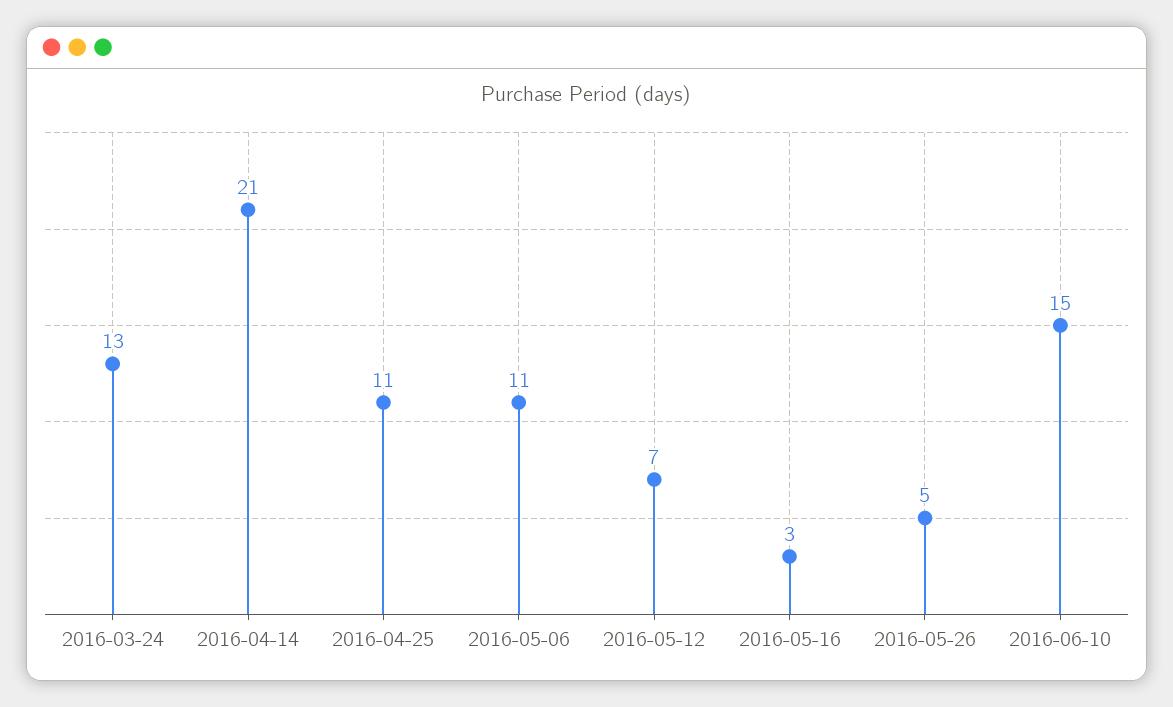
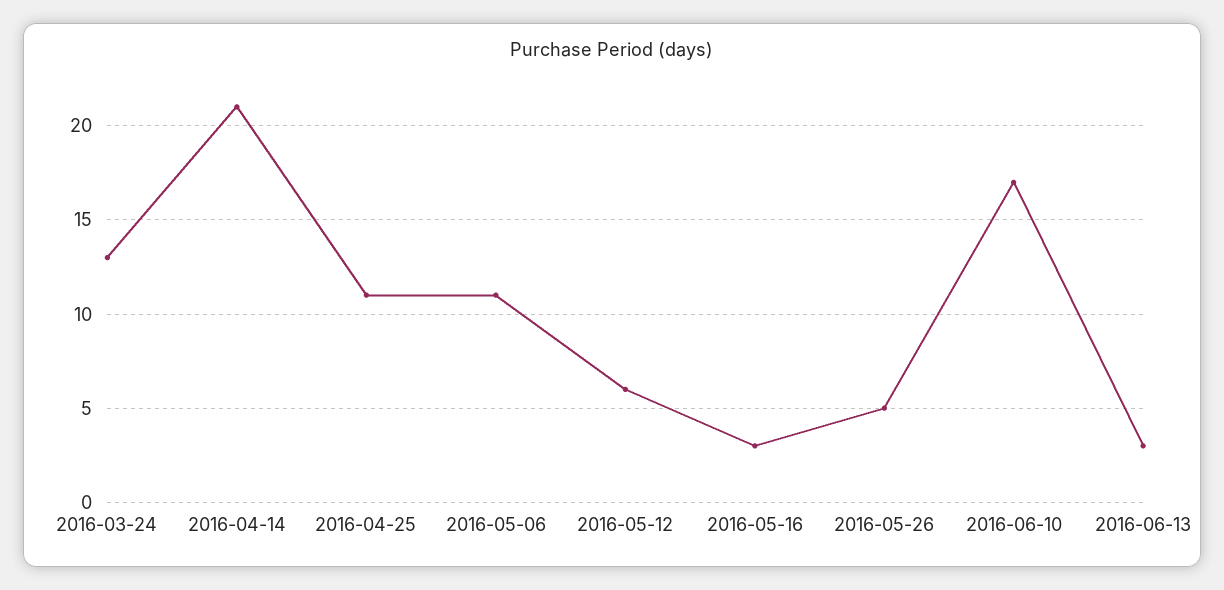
2016-05-12: 7 -> 6
2016-06-10: 15 -> 17
2016-06-13: none -> 3

